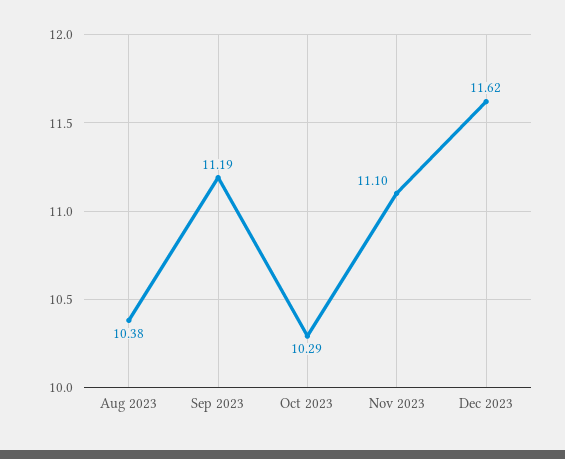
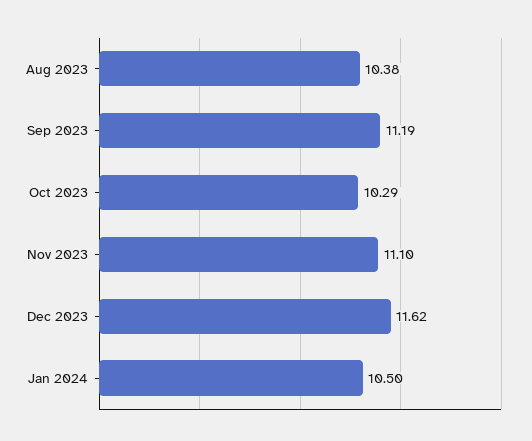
Jan 2024: none -> 10.5

